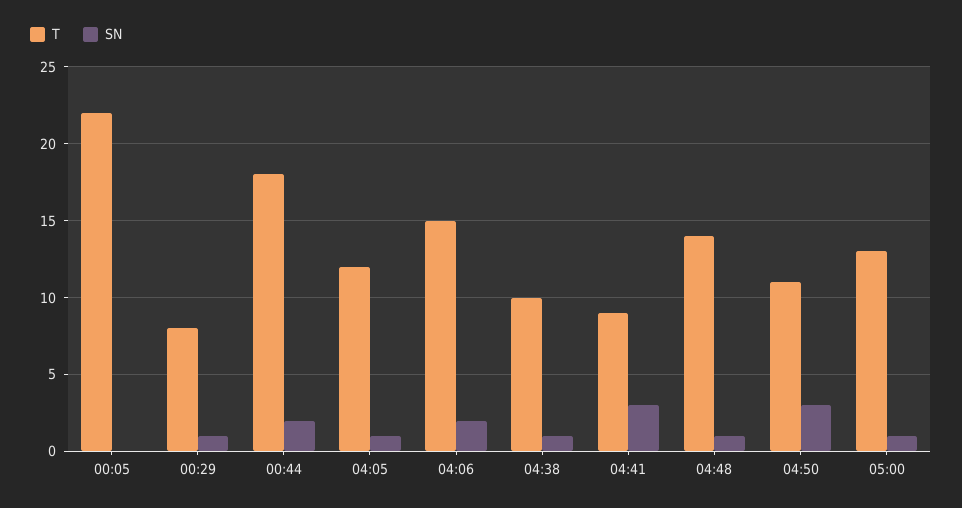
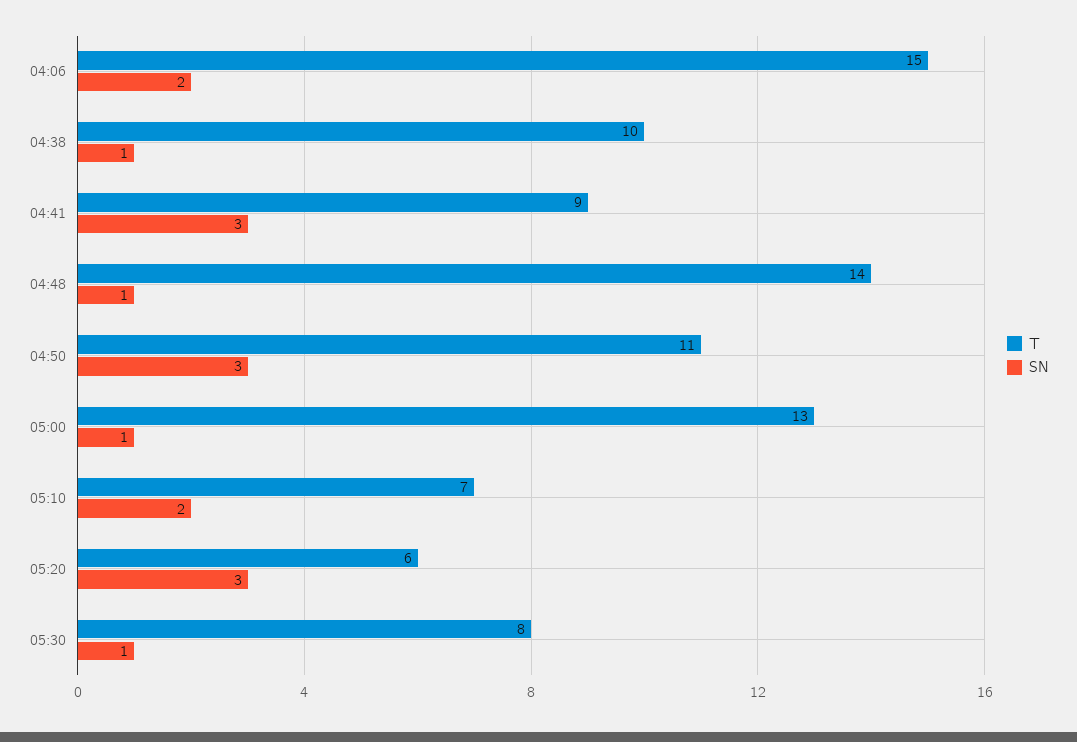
T, 00:05: 22 -> none
SN, 00:05: 0 -> none
T, 00:29: 8 -> none
SN, 00:29: 1 -> none
T, 00:44: 18 -> none
SN, 00:44: 2 -> none
T, 04:05: 12 -> none
SN, 04:05: 1 -> none
T, 05:10: none -> 7
SN, 05:10: none -> 2
T, 05:20: none -> 6
SN, 05:20: none -> 3
T, 05:30: none -> 8
SN, 05:30: none -> 1

